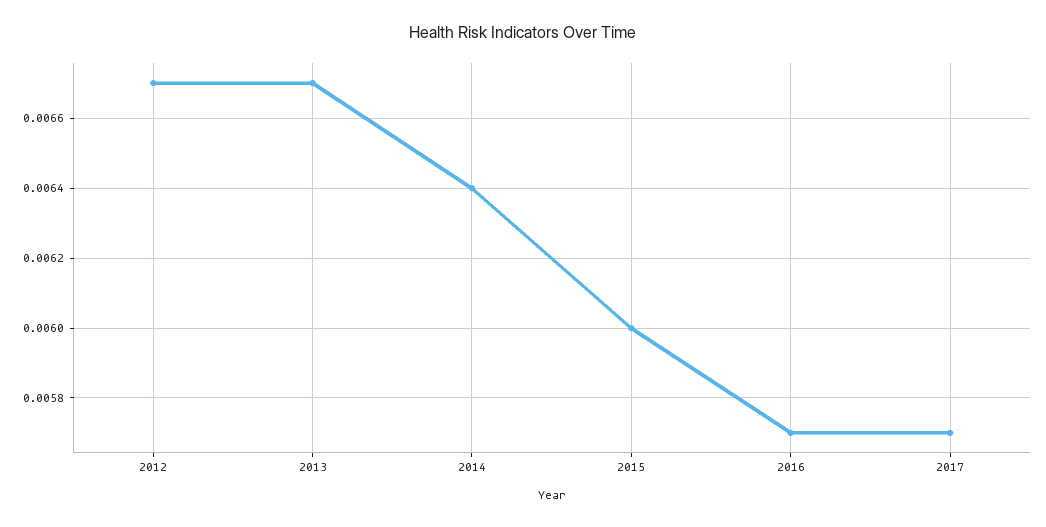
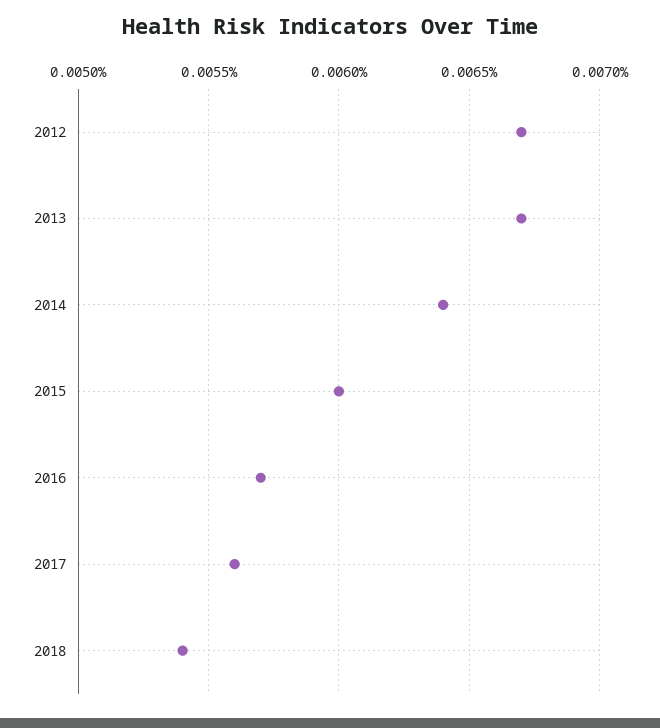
2017: 0.0057 -> 0.0056
2018: none -> 0.0054

